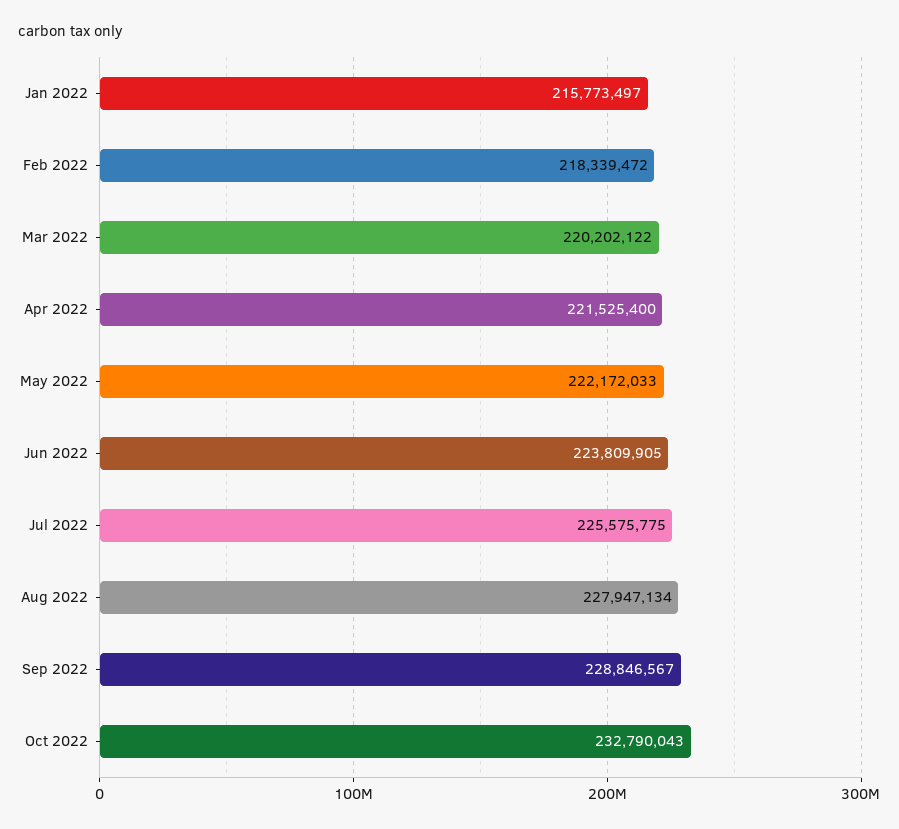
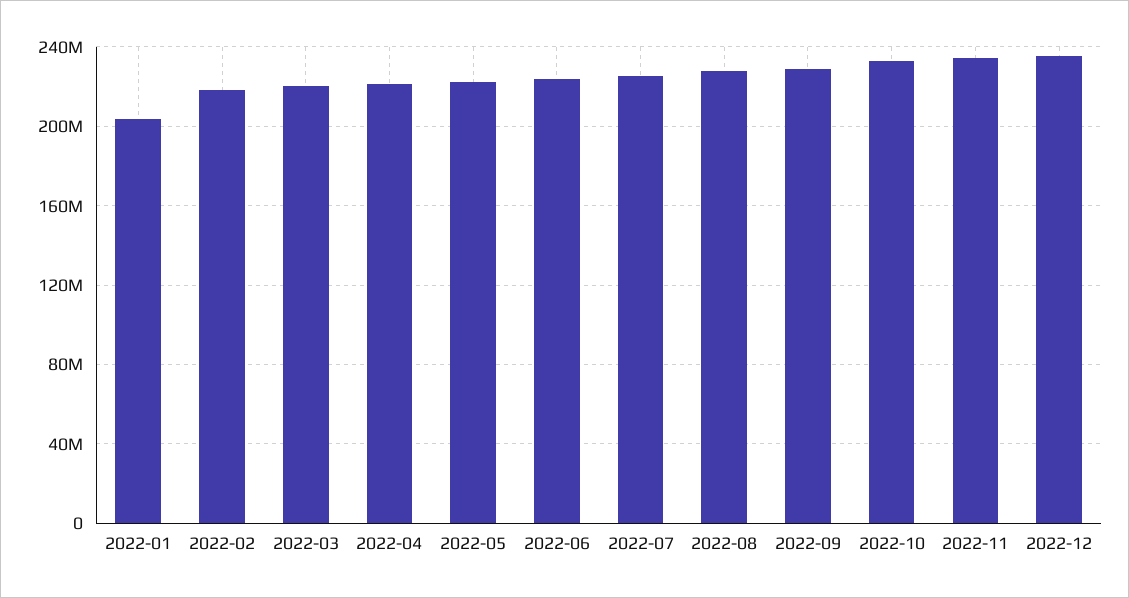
Jan 2022: 215773497 -> 205000000
2022-11: none -> 235000000
2022-12: none -> 235000000

